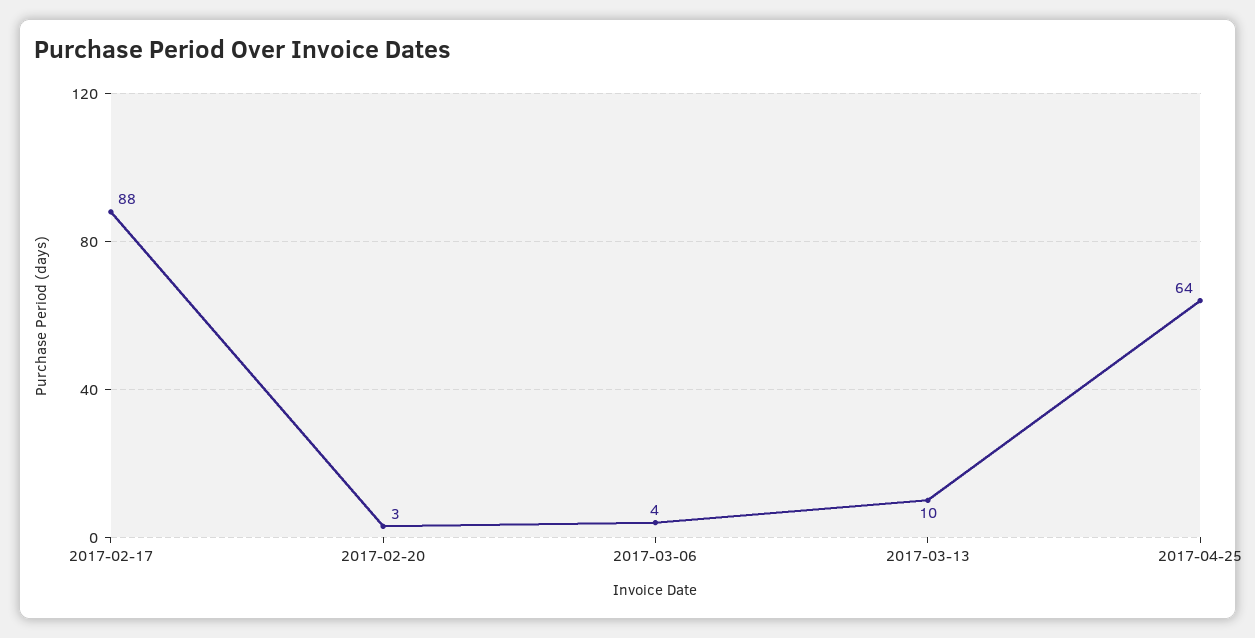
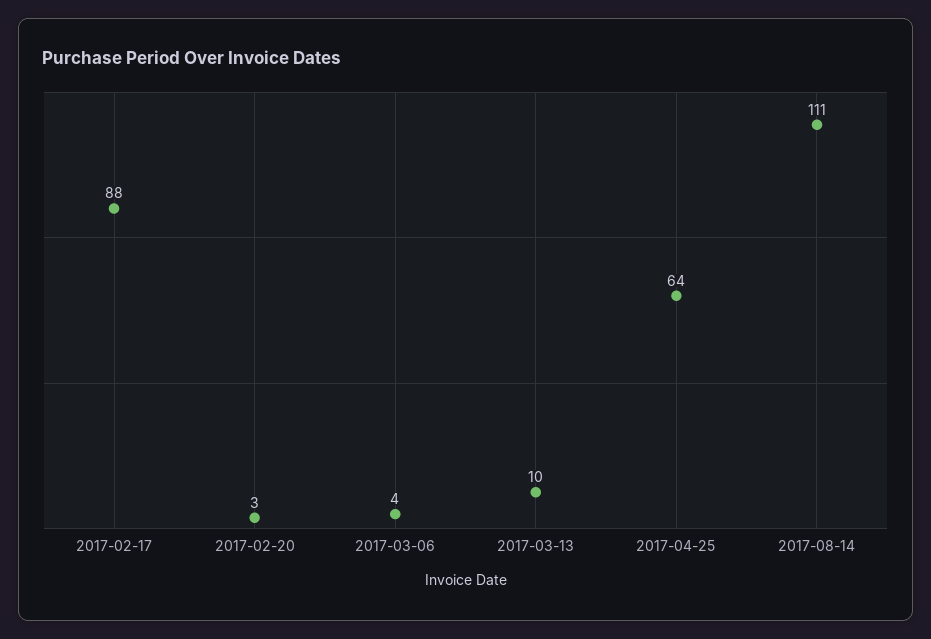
2017-08-14: none -> 111

